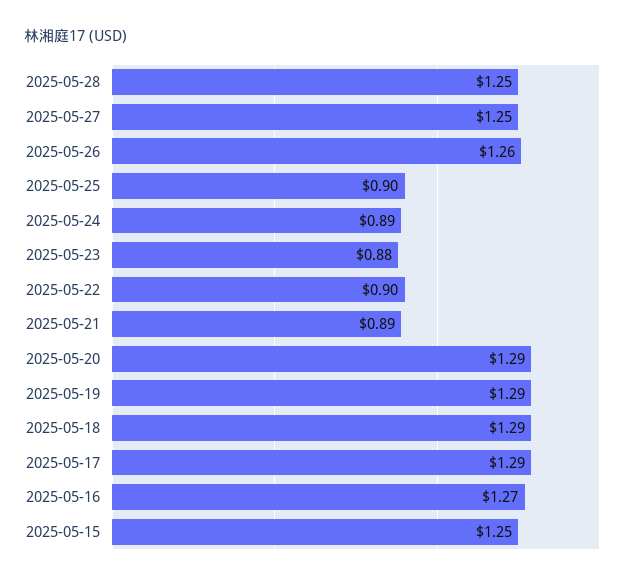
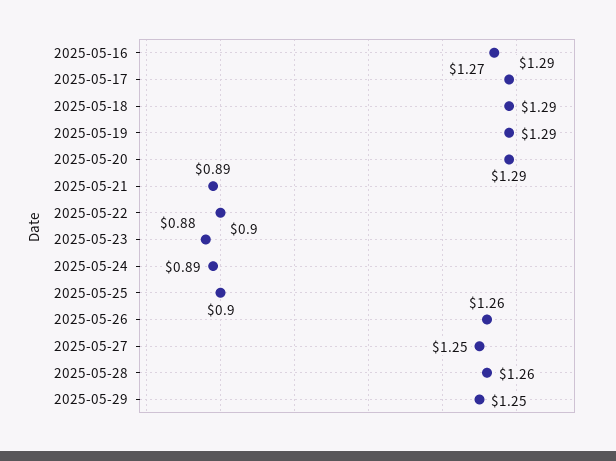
2025-05-28: 1.25 -> 1.26
2025-05-15: 1.25 -> none
2025-05-29: none -> 1.25

